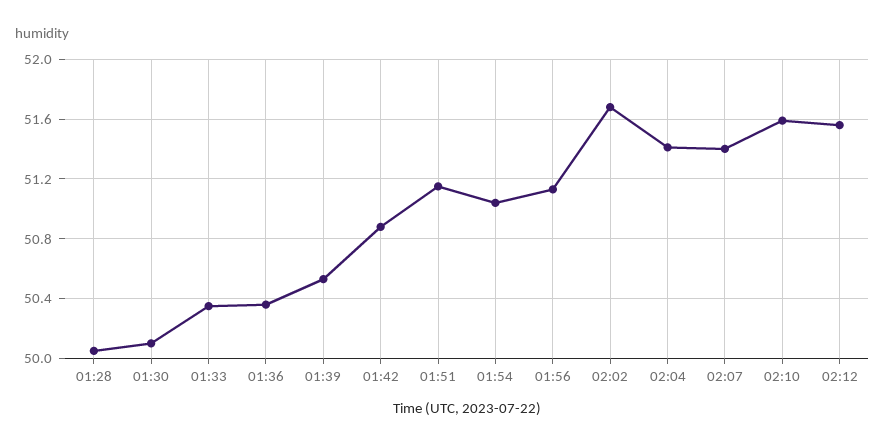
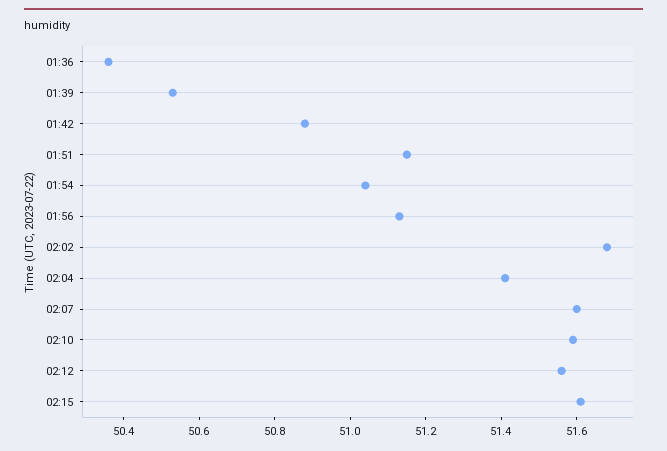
01:28: 50.05 -> none
01:30: 50.1 -> none
01:33: 50.35 -> none
02:07: 51.4 -> 51.6
02:15: none -> 51.6

